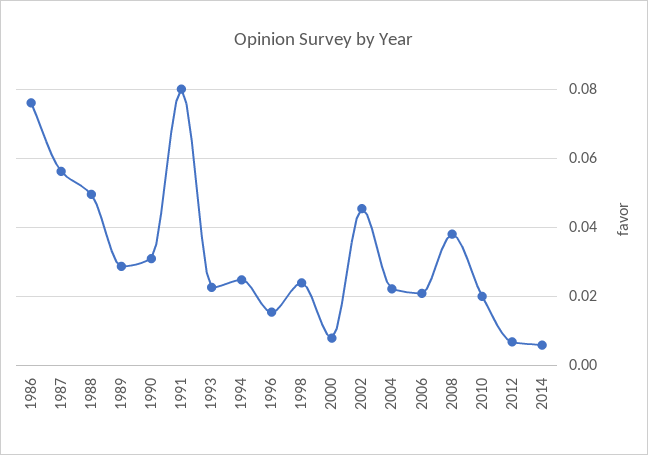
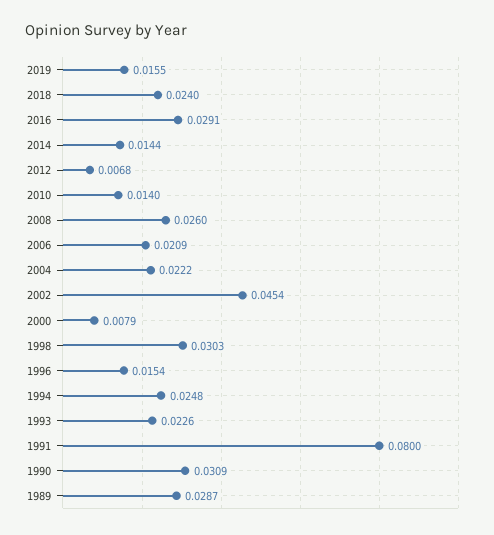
1986: 0.076 -> none
1987: 0.056 -> none
1988: 0.05 -> none
1998: 0.024 -> 0.0303
2008: 0.038 -> 0.026
2010: 0.02 -> 0.014
2014: 0.006 -> 0.0144
2019: none -> 0.0155
2018: none -> 0.024
2016: none -> 0.0291

